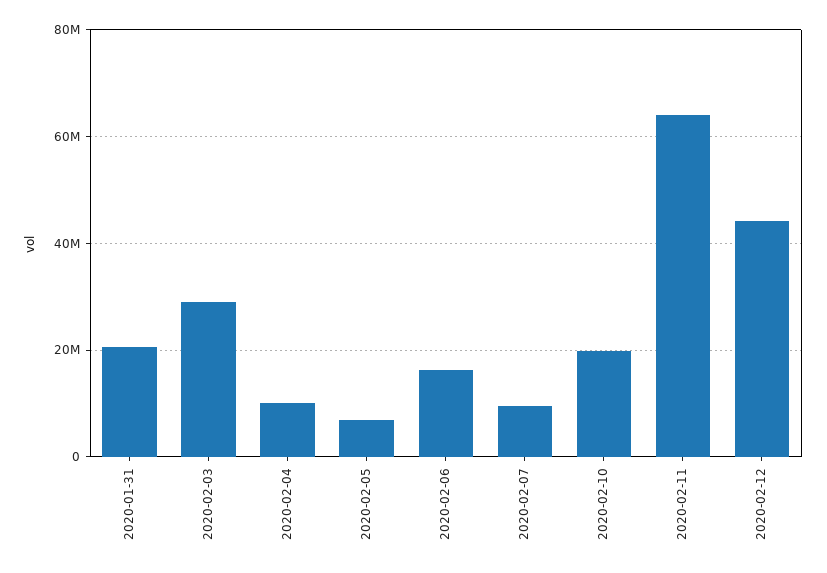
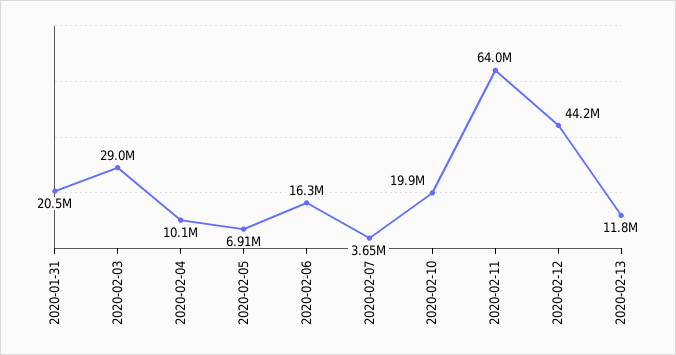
2020-02-07: 10000000 -> 3650000
2020-02-13: none -> 11800000

